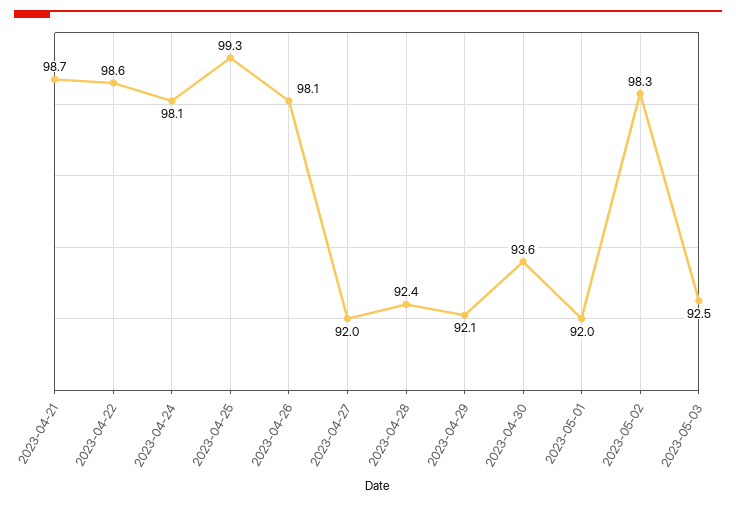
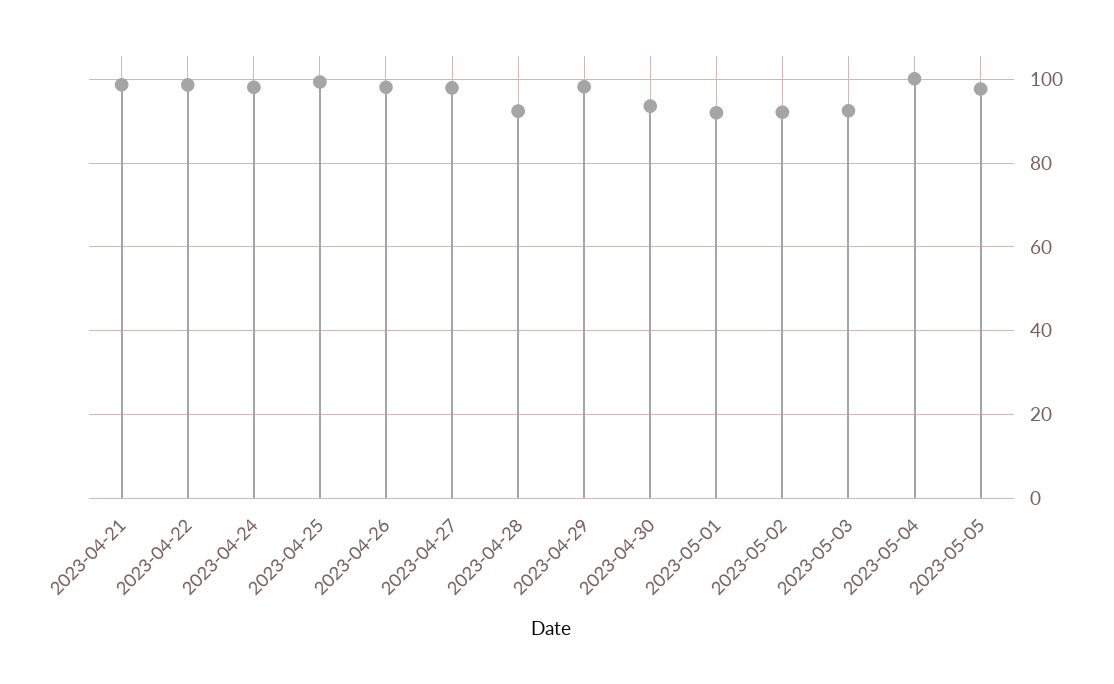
2023-04-27: 92 -> 98
2023-04-29: 92.1 -> 98
2023-05-02: 98.3 -> 92
2023-05-04: none -> 100
2023-05-05: none -> 98

